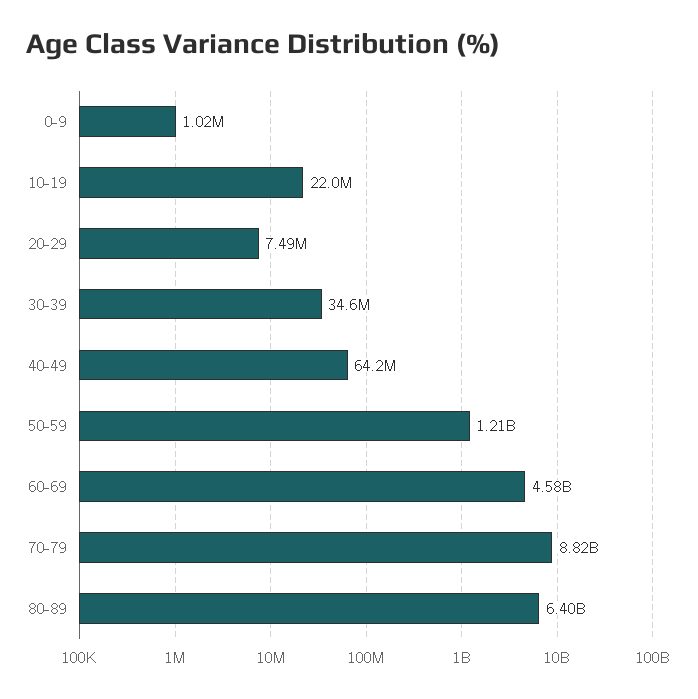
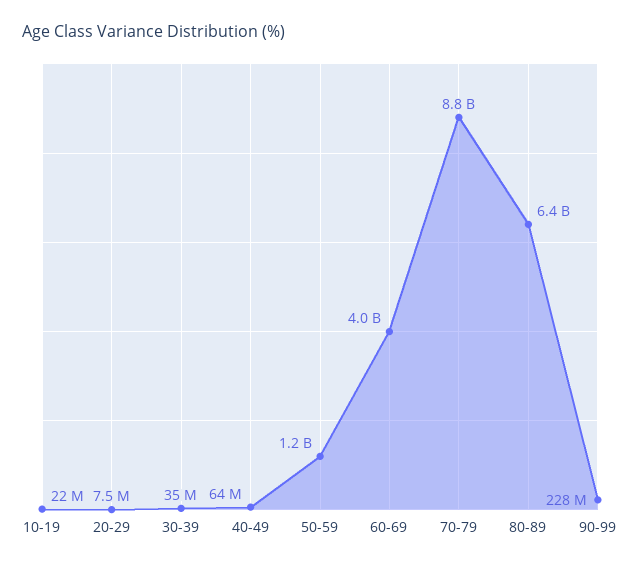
0-9: 1020000 -> none
60-69: 4580000000 -> 4000000000
90-99: none -> 228000000

